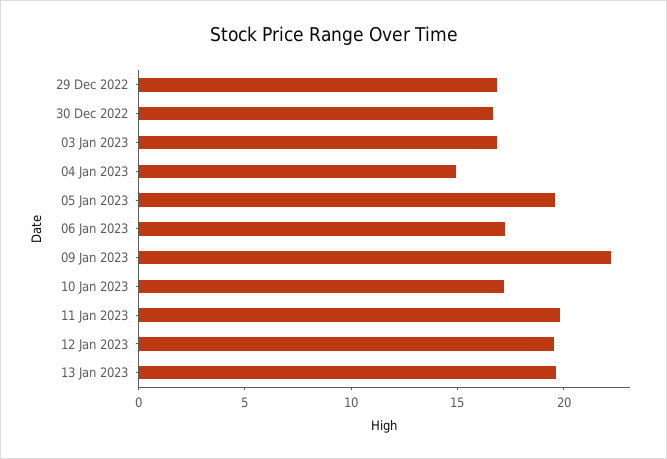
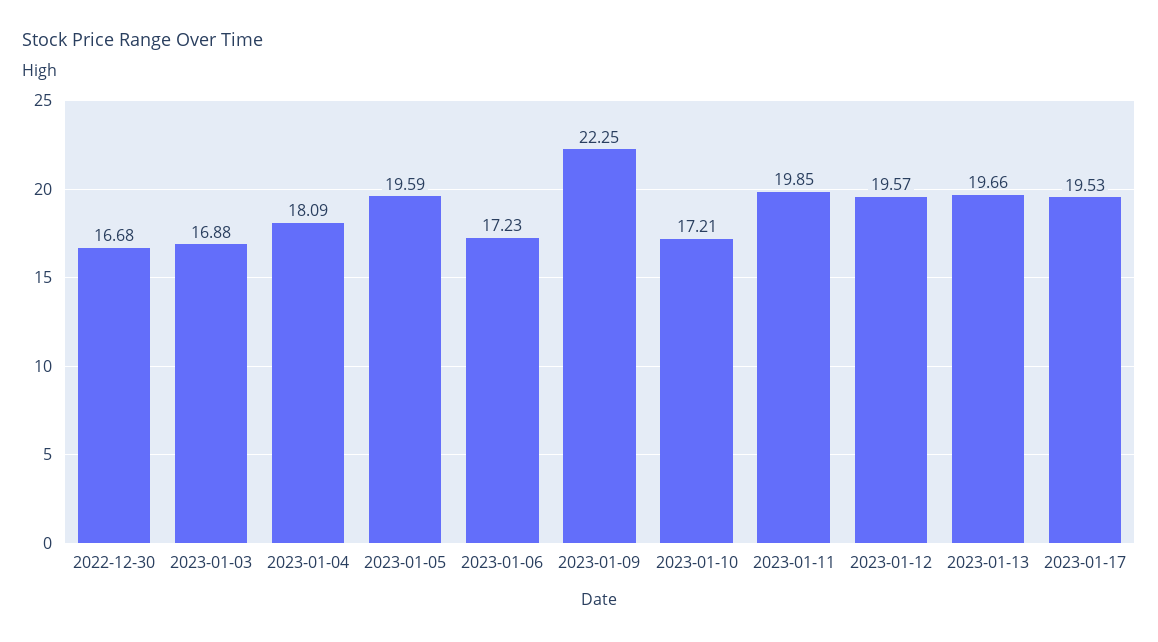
29 Dec 2022: 17 -> none
04 Jan 2023: 15 -> 18.09
2023-01-17: none -> 19.53

